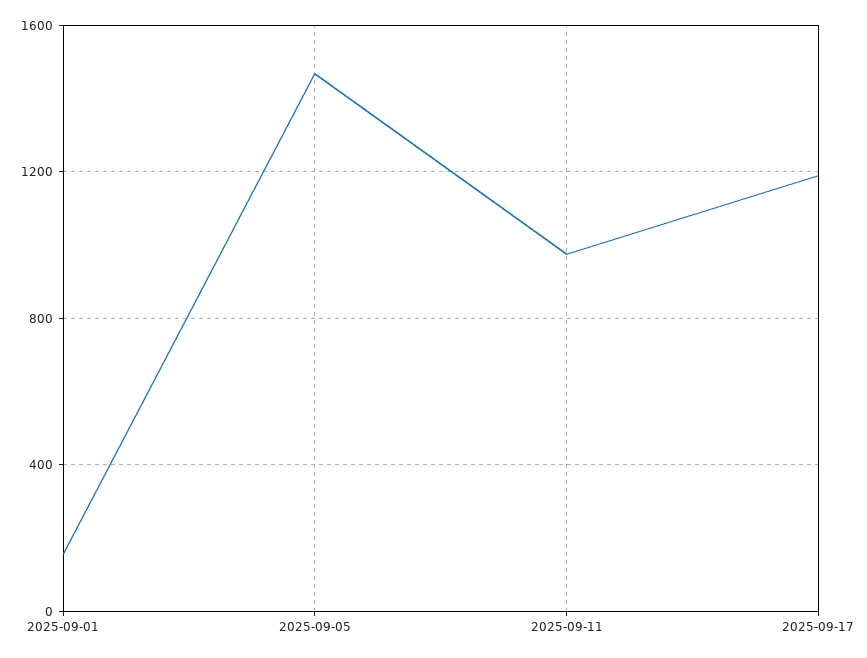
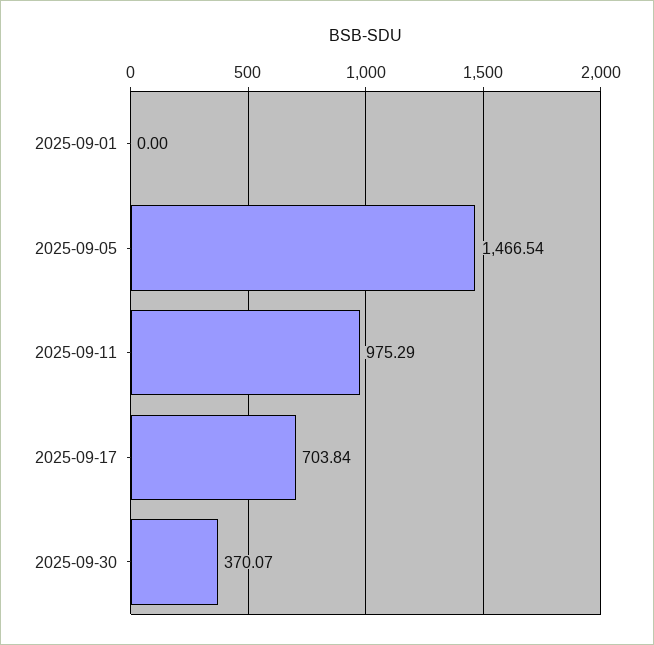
2025-09-01: 150 -> 0
2025-09-17: 1200 -> 703.84
2025-09-30: none -> 370.07

